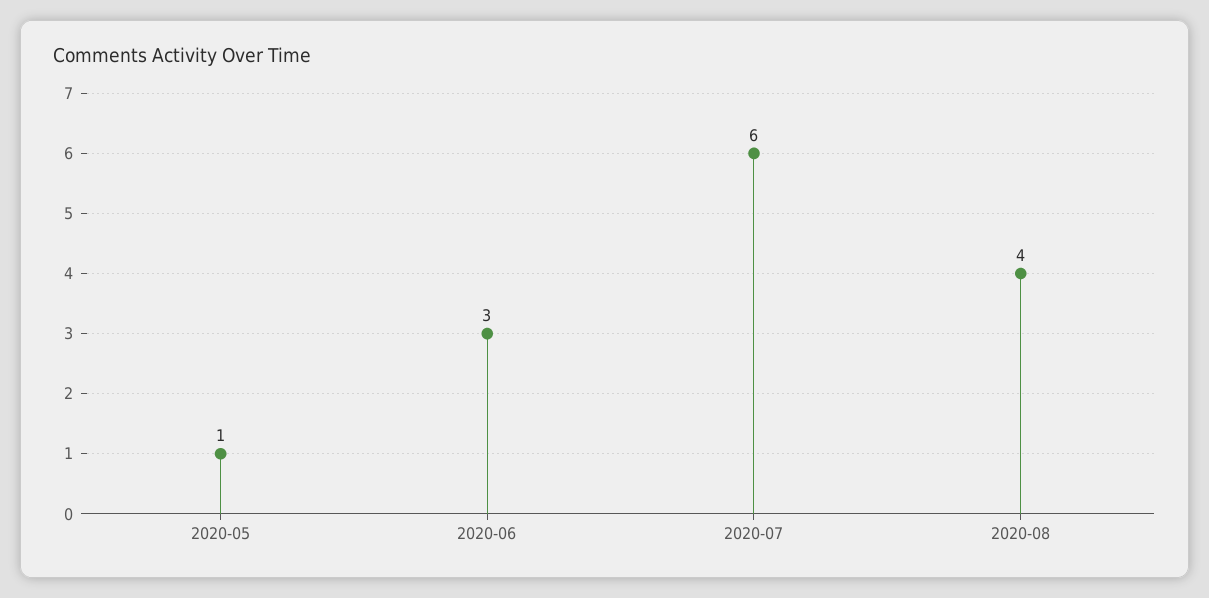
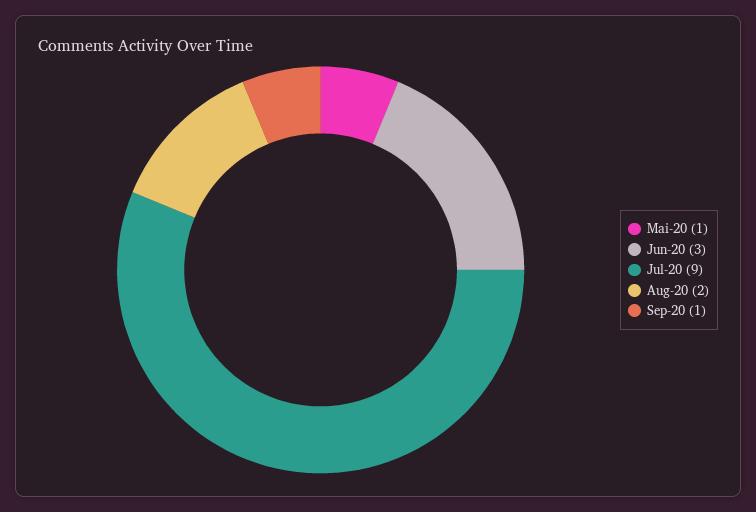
2020-07: 6 -> 9
2020-08: 4 -> 2
Sep-20: none -> 1

